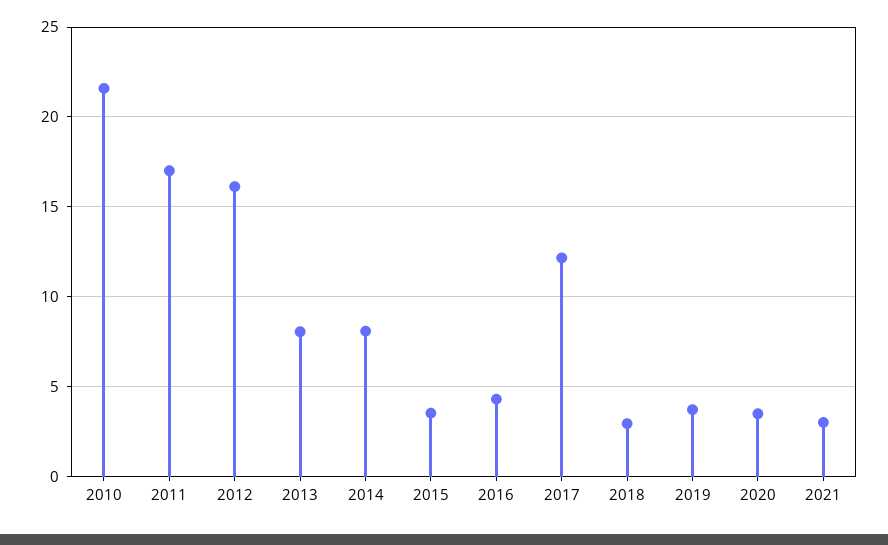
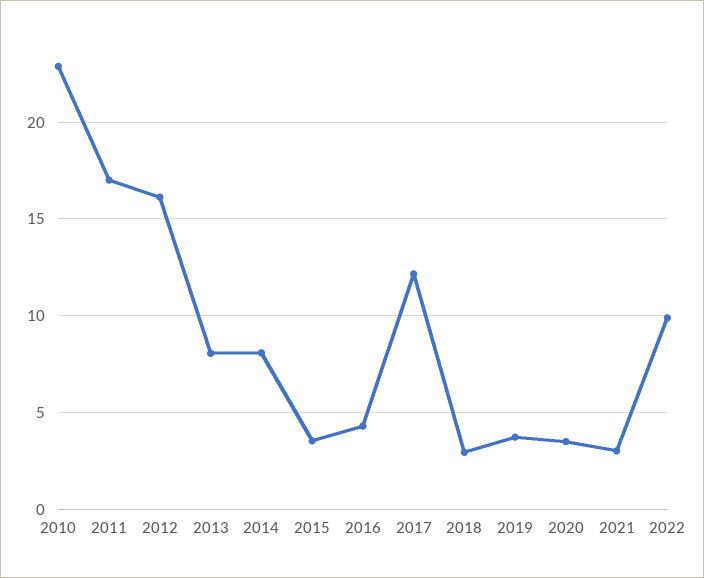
2010: 21.5 -> 23
2022: none -> 10

